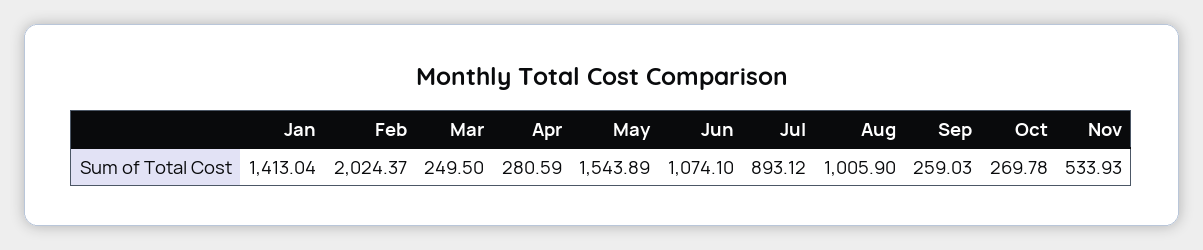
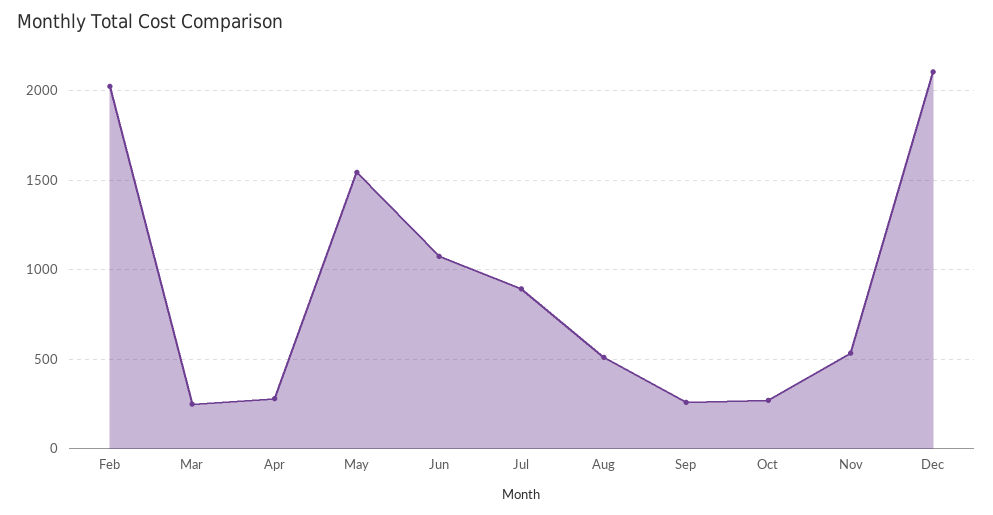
Jan: 1413.04 -> none
Aug: 1005.9 -> 500
Dec: none -> 2100

